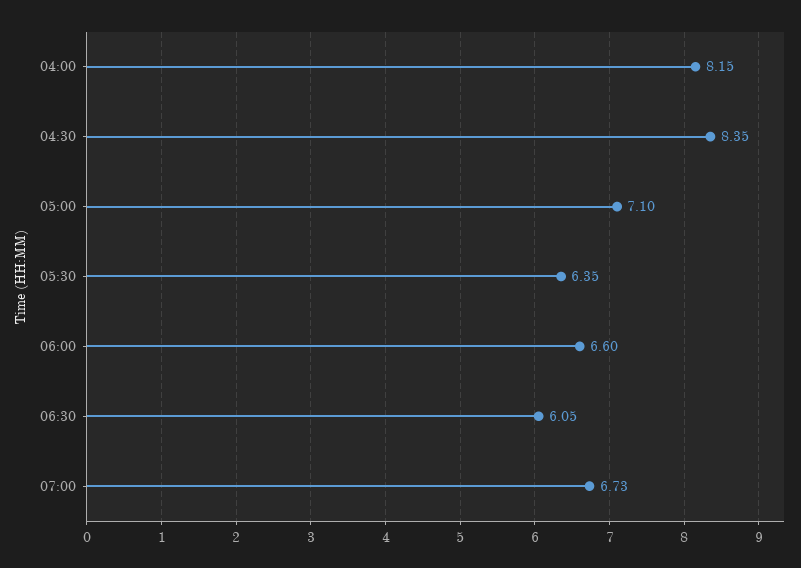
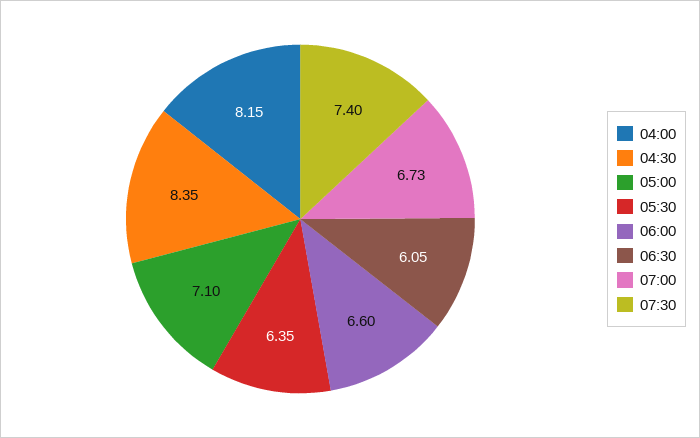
07:30: none -> 7.4

